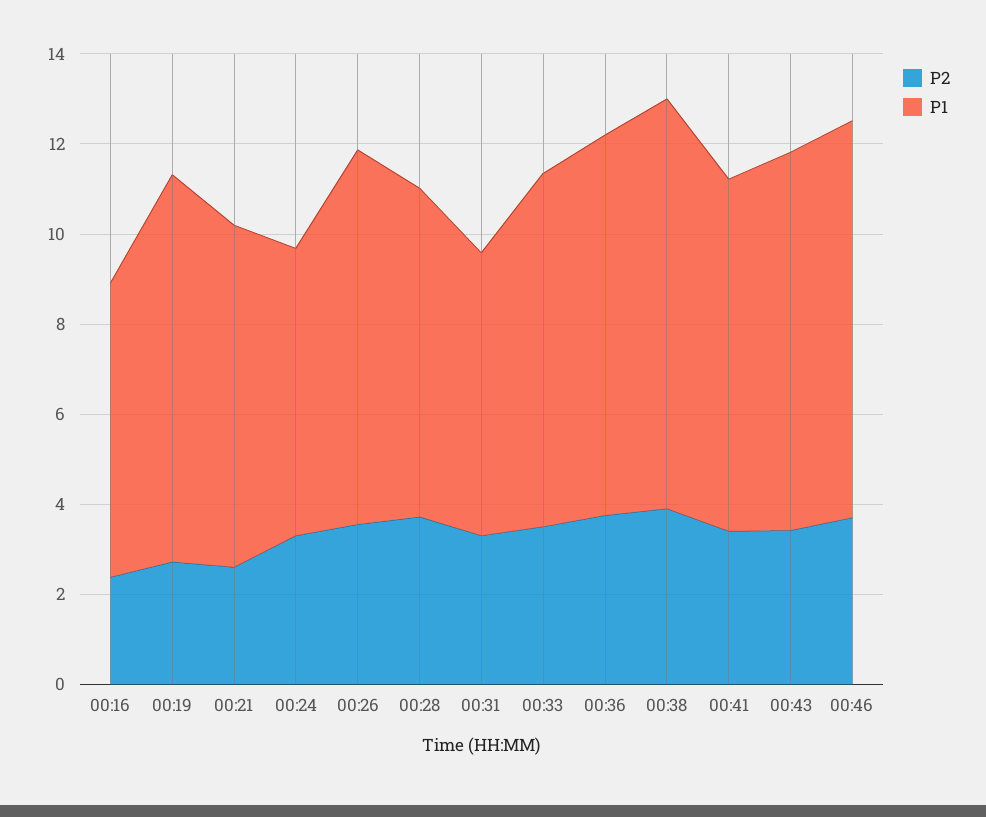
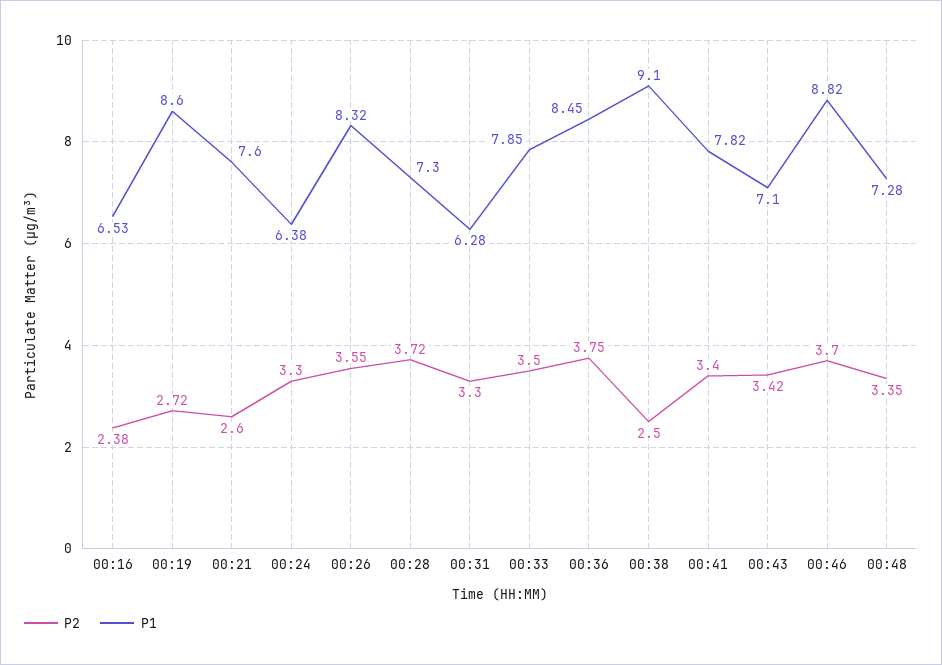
P2, 00:38: 4 -> 2.5
P1, 00:43: 8.5 -> 7.1
P2, 00:48: none -> 3.35
P1, 00:48: none -> 7.28

